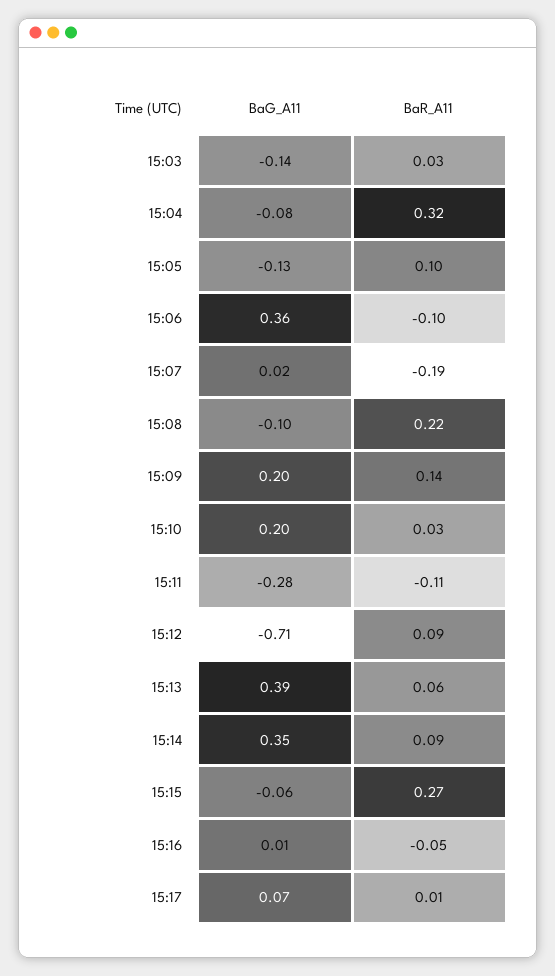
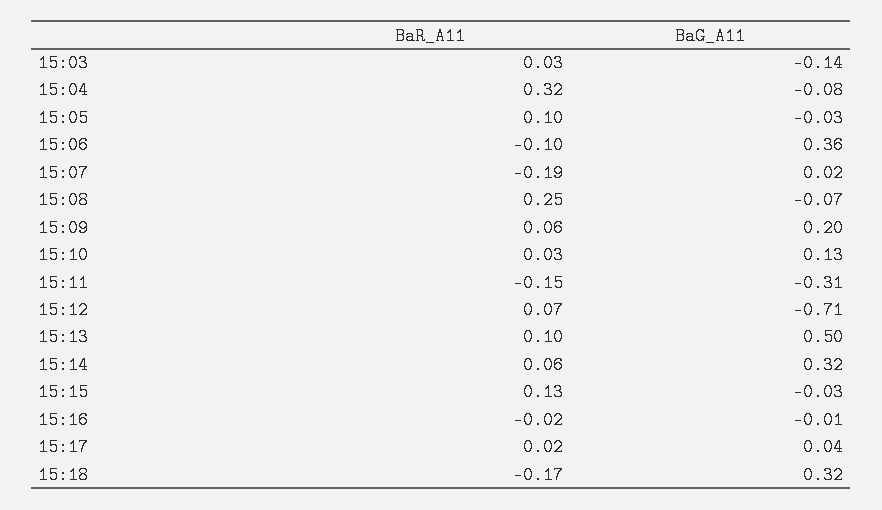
BaG_A11, 15:05: -0.13 -> -0.03
BaG_A11, 15:08: -0.1 -> -0.07
BaR_A11, 15:08: 0.22 -> 0.25
BaR_A11, 15:09: 0.14 -> 0.06
BaG_A11, 15:10: 0.2 -> 0.13
BaG_A11, 15:11: -0.28 -> -0.31
BaR_A11, 15:11: -0.11 -> -0.15
BaR_A11, 15:12: 0.09 -> 0.07
BaG_A11, 15:13: 0.39 -> 0.5
BaR_A11, 15:13: 0.06 -> 0.1
BaG_A11, 15:14: 0.35 -> 0.32
BaR_A11, 15:14: 0.09 -> 0.06
BaG_A11, 15:15: -0.06 -> -0.03
BaR_A11, 15:15: 0.27 -> 0.13
BaG_A11, 15:16: 0.01 -> -0.01
BaR_A11, 15:16: -0.05 -> -0.02
BaG_A11, 15:17: 0.07 -> 0.04
BaR_A11, 15:17: 0.01 -> 0.02
BaR_A11, 15:18: none -> -0.17
BaG_A11, 15:18: none -> 0.32

